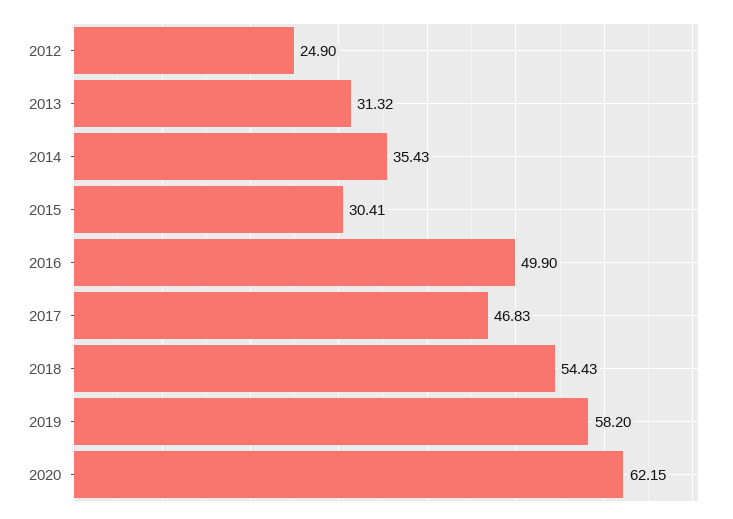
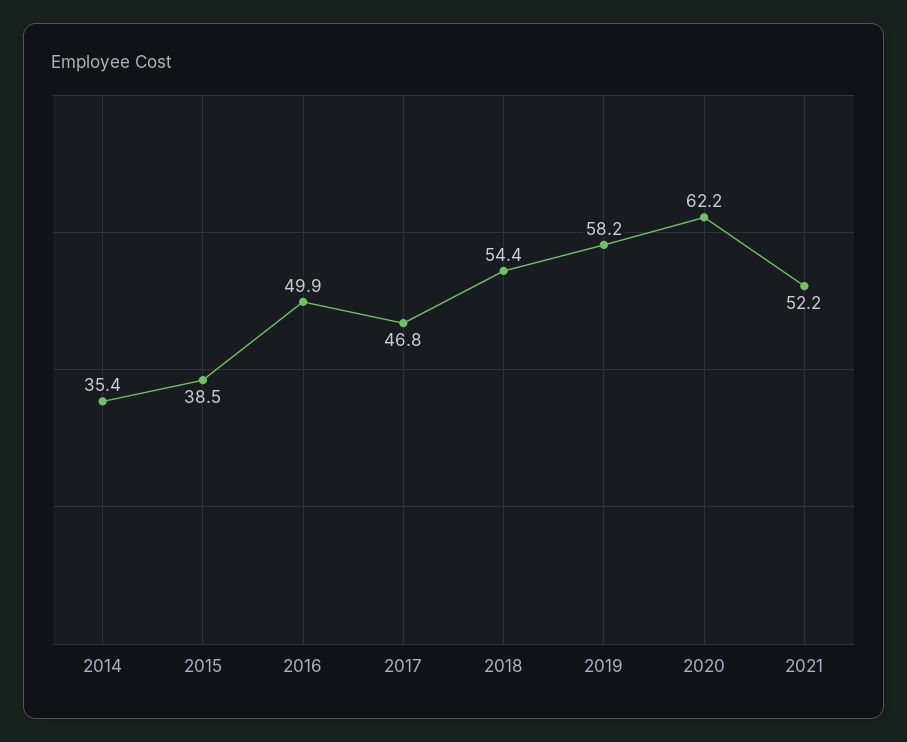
2012: 24.9 -> none
2013: 31.32 -> none
2015: 30.41 -> 38.5
2021: none -> 52.2

